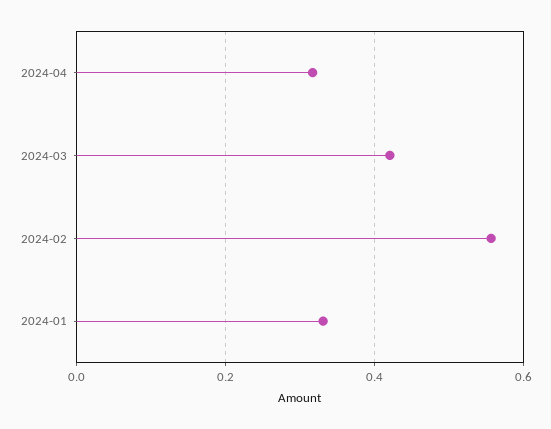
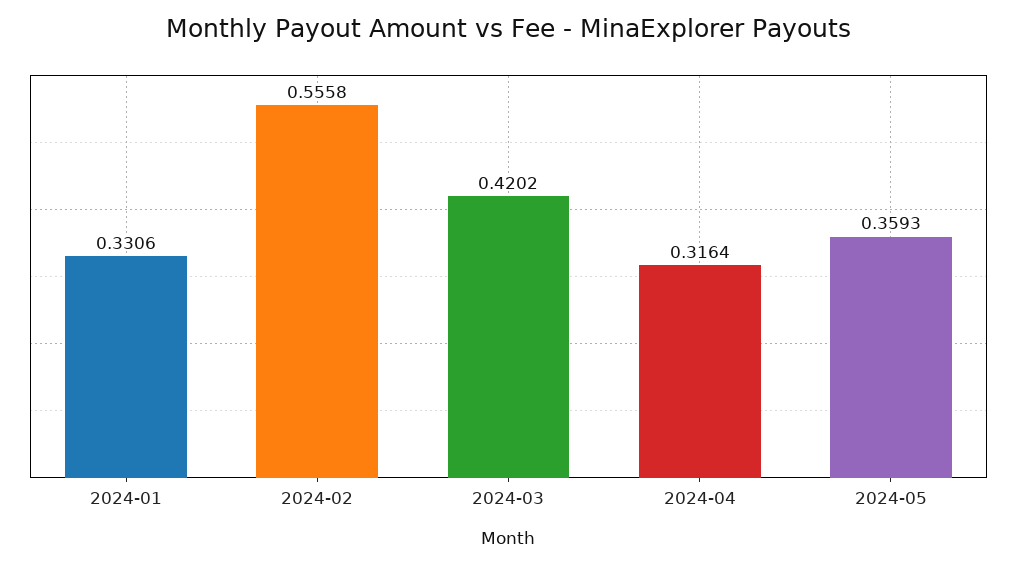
2024-05: none -> 0.3593

